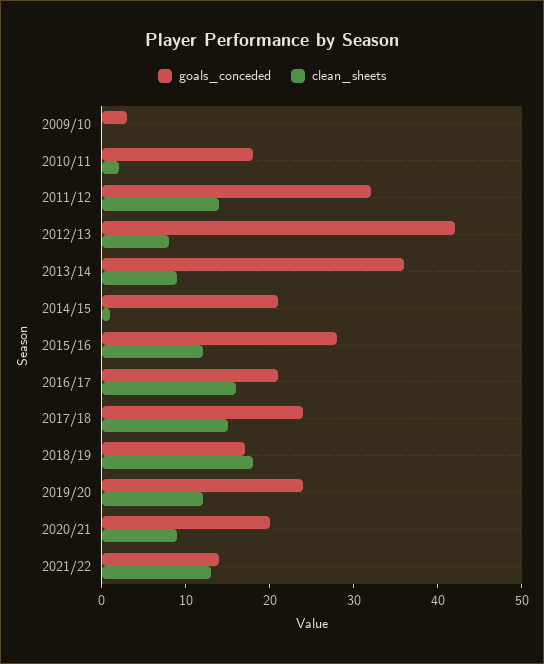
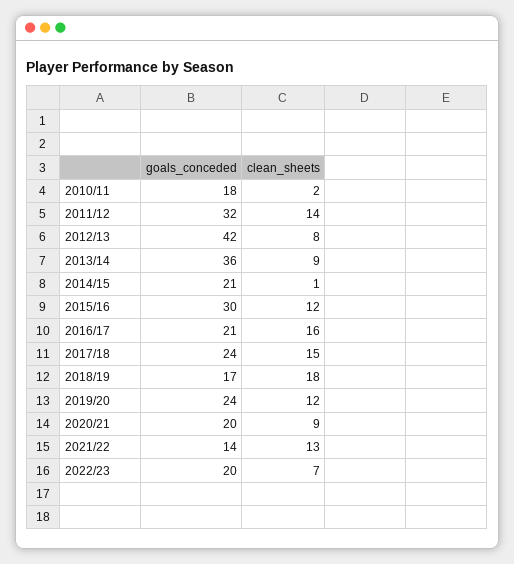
goals_conceded, 2009/10: 3 -> none
clean_sheets, 2009/10: 0 -> none
goals_conceded, 2015/16: 28 -> 30
goals_conceded, 2022/23: none -> 20
clean_sheets, 2022/23: none -> 7

